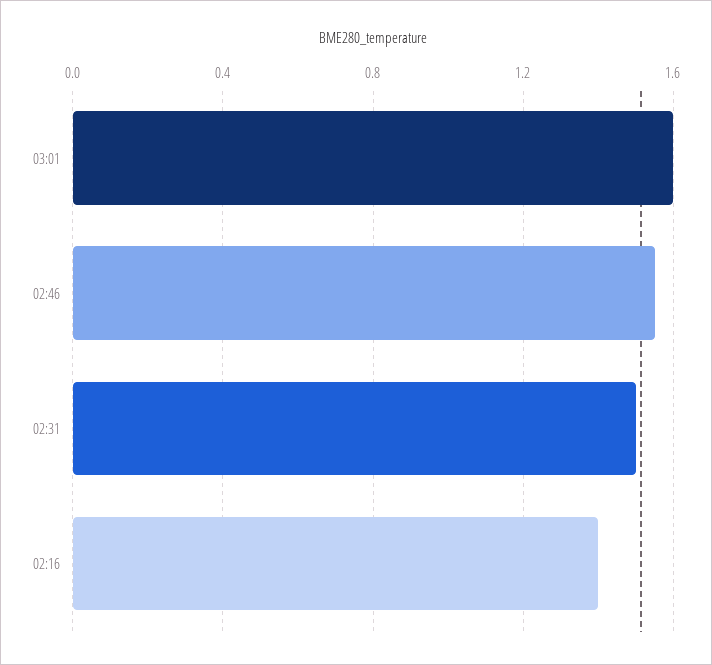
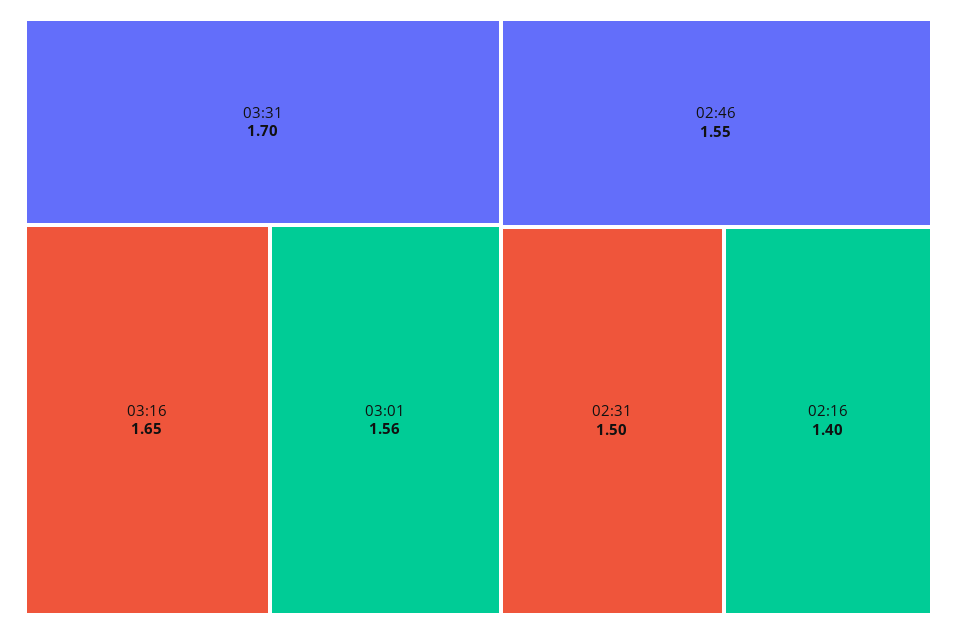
03:01: 1.6 -> 1.56
03:31: none -> 1.7
03:16: none -> 1.65

